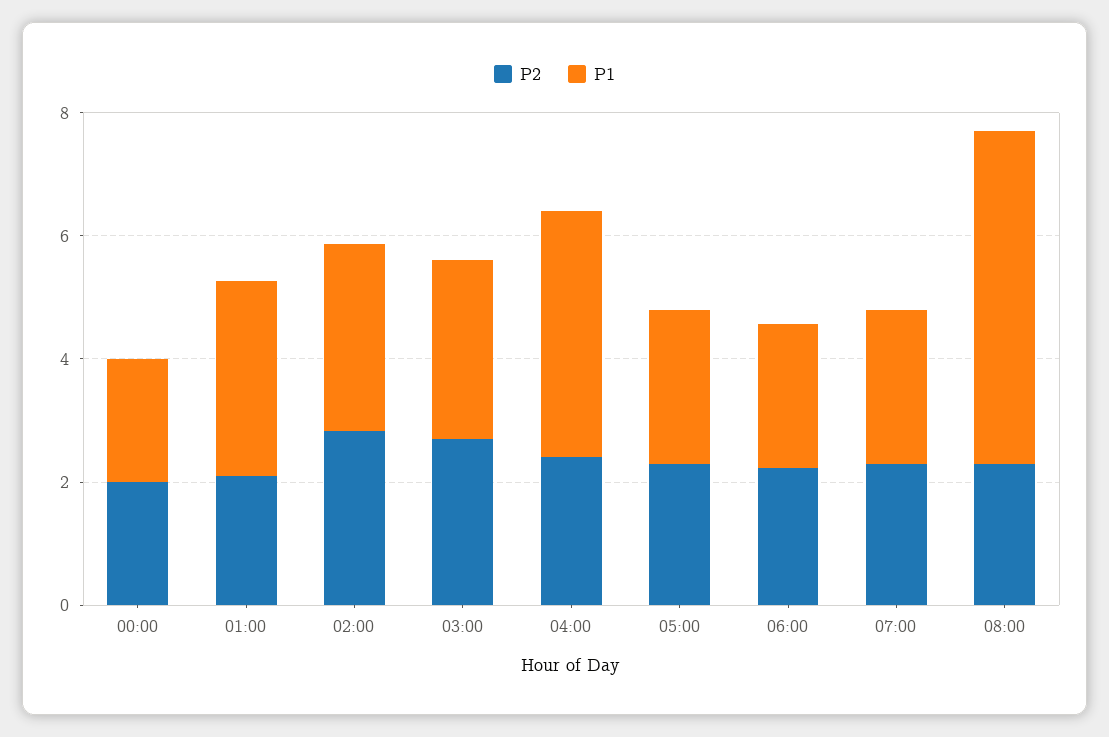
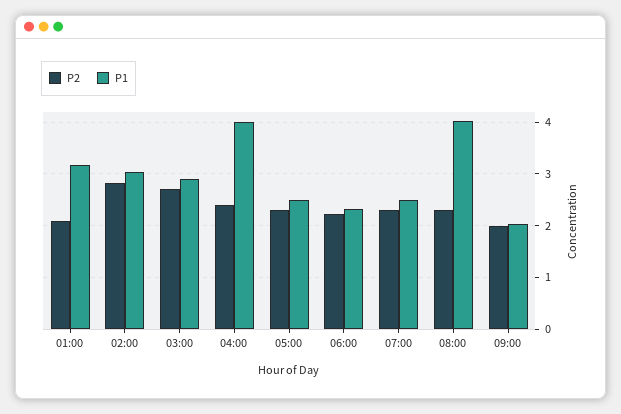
P2, 00:00: 2 -> none
P1, 00:00: 2 -> none
P1, 08:00: 5.5 -> 4
P2, 09:00: none -> 2
P1, 09:00: none -> 2

